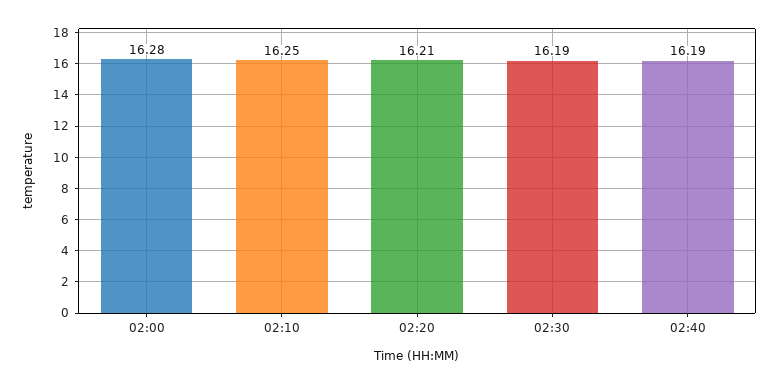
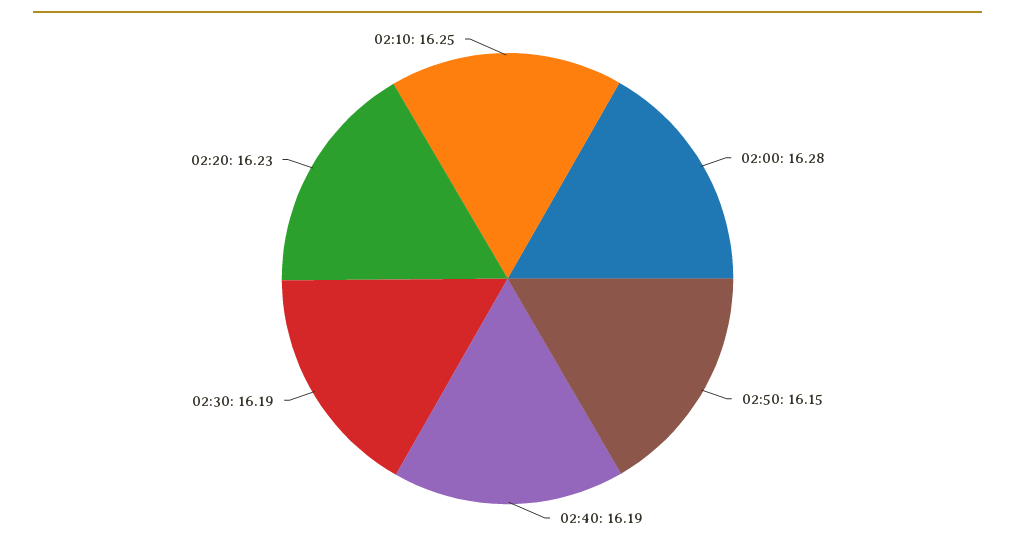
02:20: 16.21 -> 16.23
02:50: none -> 16.15

